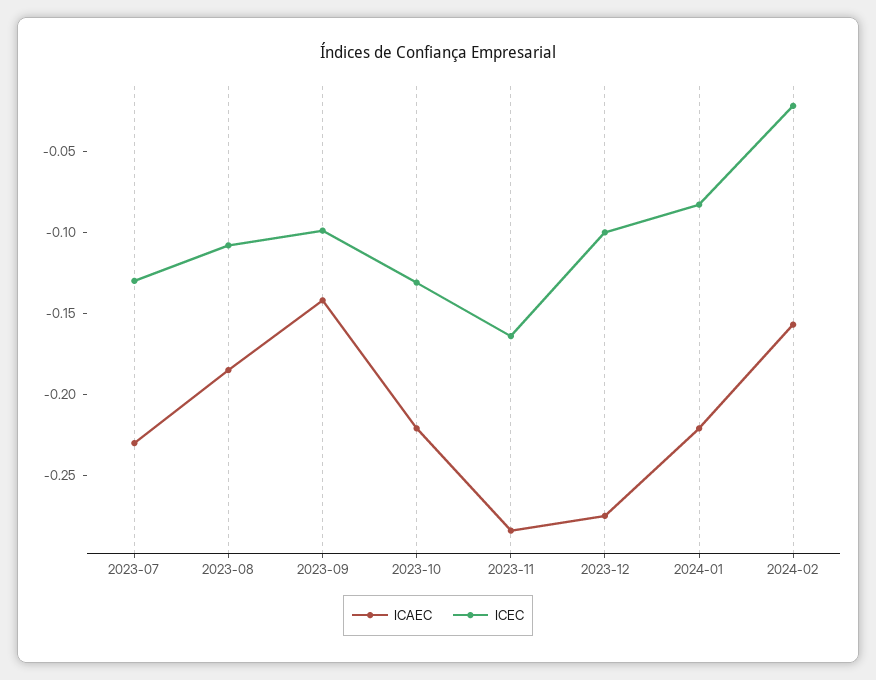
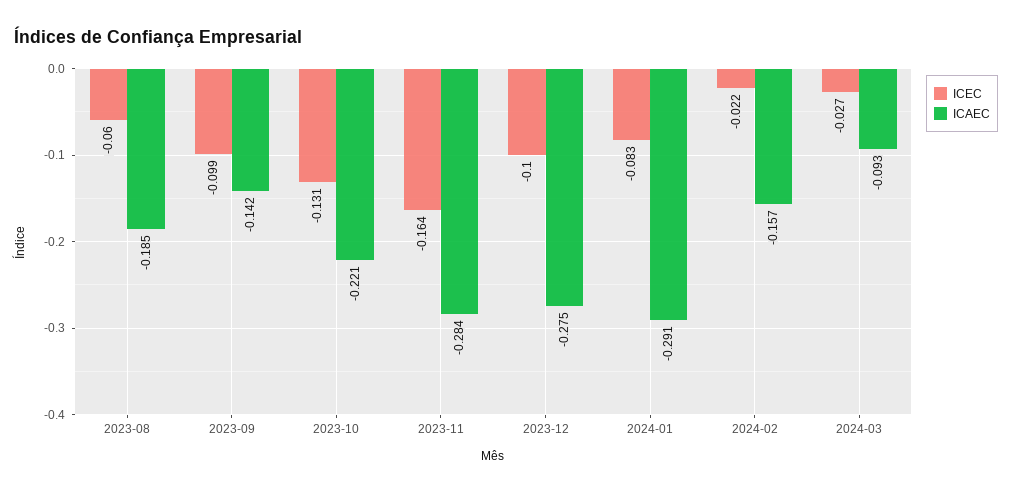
ICAEC, 2023-07: -0.23 -> none
ICEC, 2023-07: -0.13 -> none
ICEC, 2023-08: -0.11 -> -0.06
ICAEC, 2024-01: -0.22 -> -0.291
ICEC, 2024-03: none -> -0.027
ICAEC, 2024-03: none -> -0.093

